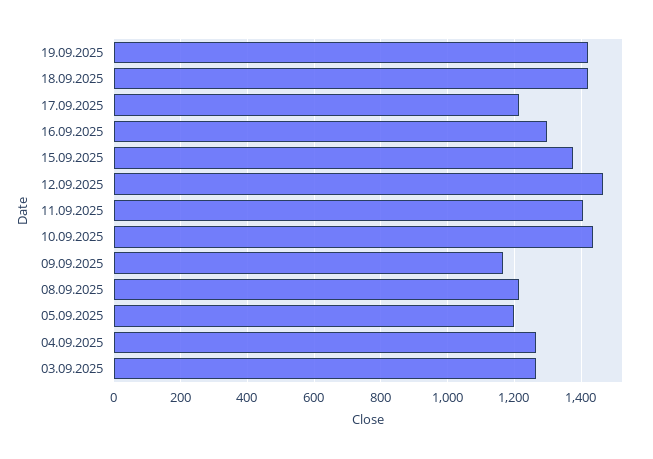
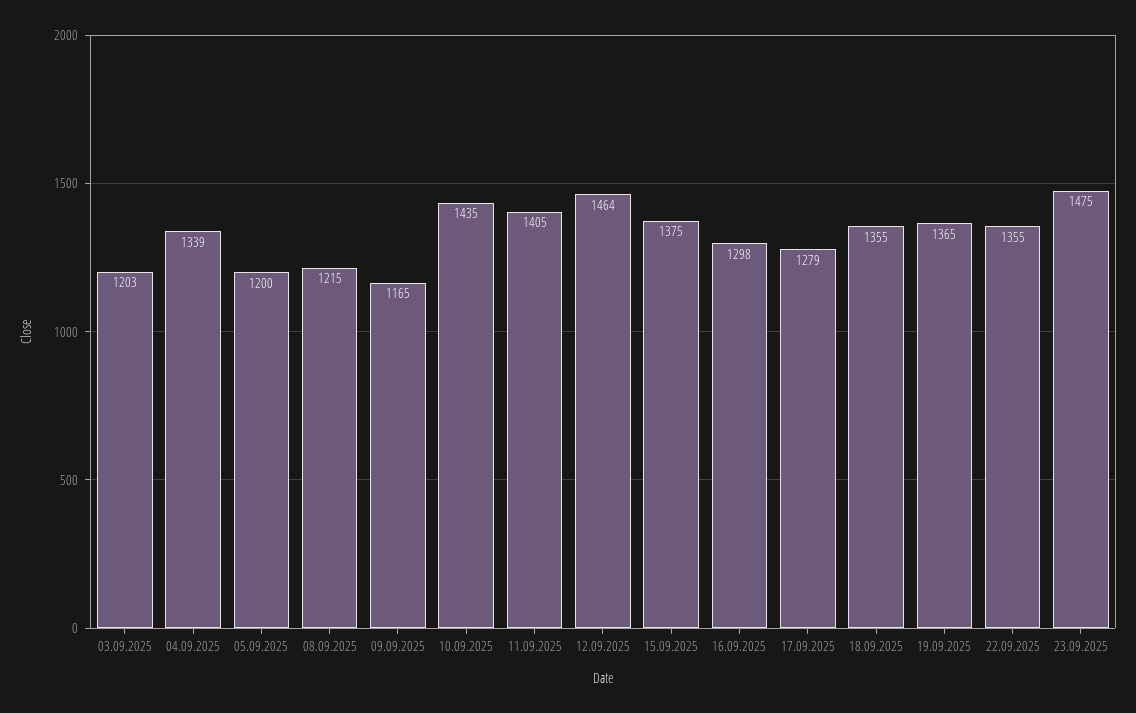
19.09.2025: 1420 -> 1365
18.09.2025: 1420 -> 1355
17.09.2025: 1220 -> 1279
04.09.2025: 1260 -> 1339
03.09.2025: 1260 -> 1203
22.09.2025: none -> 1355
23.09.2025: none -> 1475

